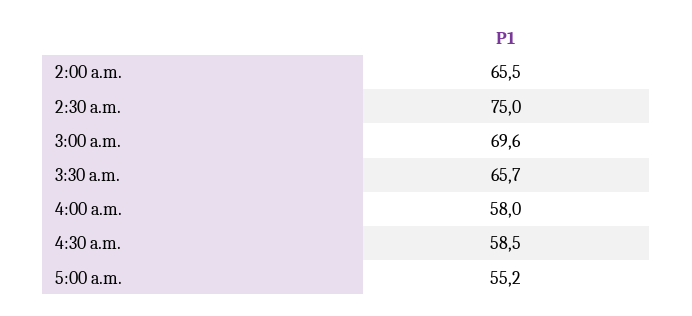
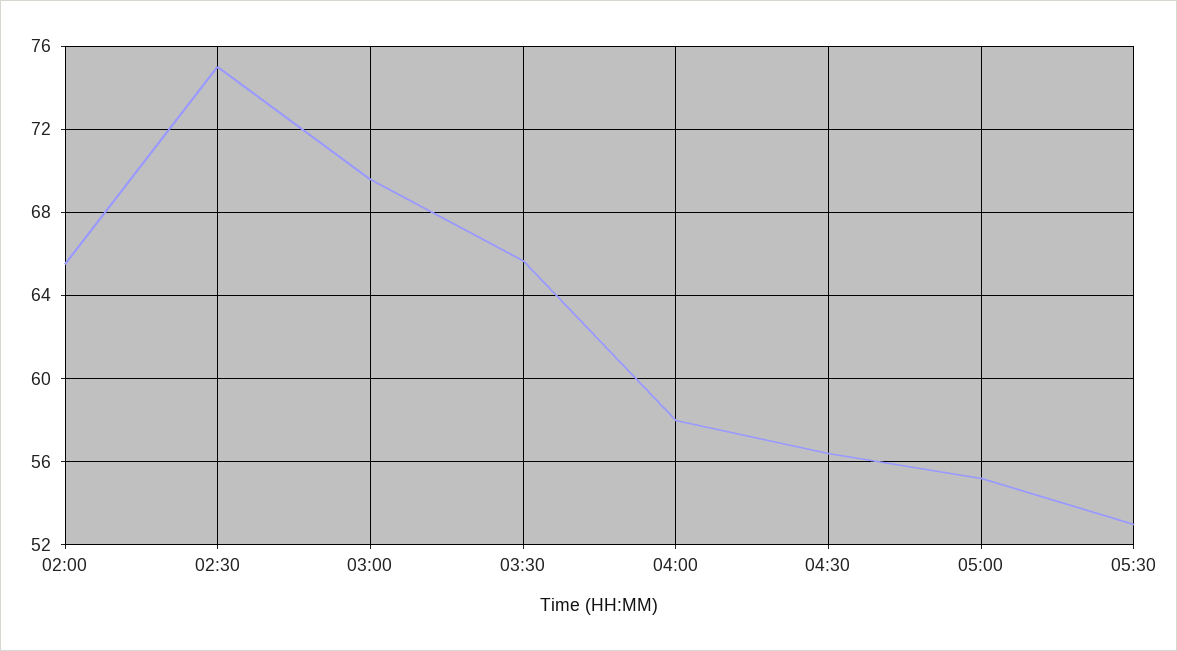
4:30 a.m.: 58.5 -> 56.5
05:30: none -> 53

